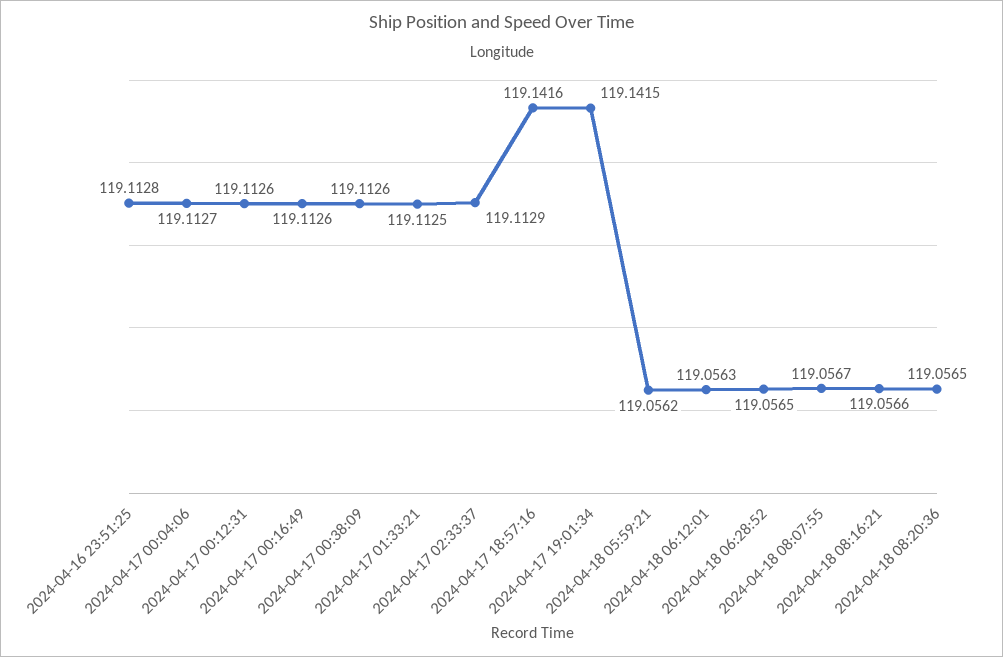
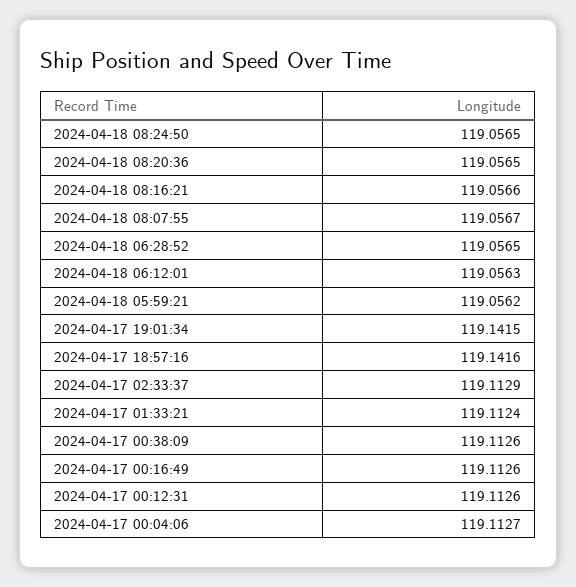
2024-04-16 23:51:25: 119.1128 -> none
2024-04-17 01:33:21: 119.1125 -> 119.1124
2024-04-18 08:24:50: none -> 119.0565

